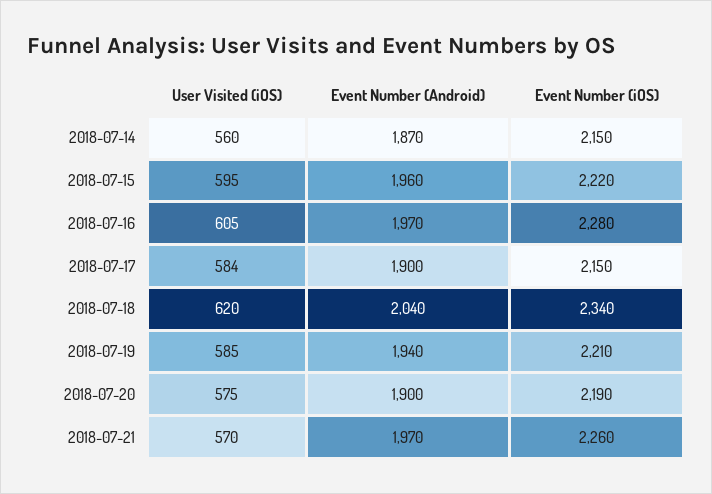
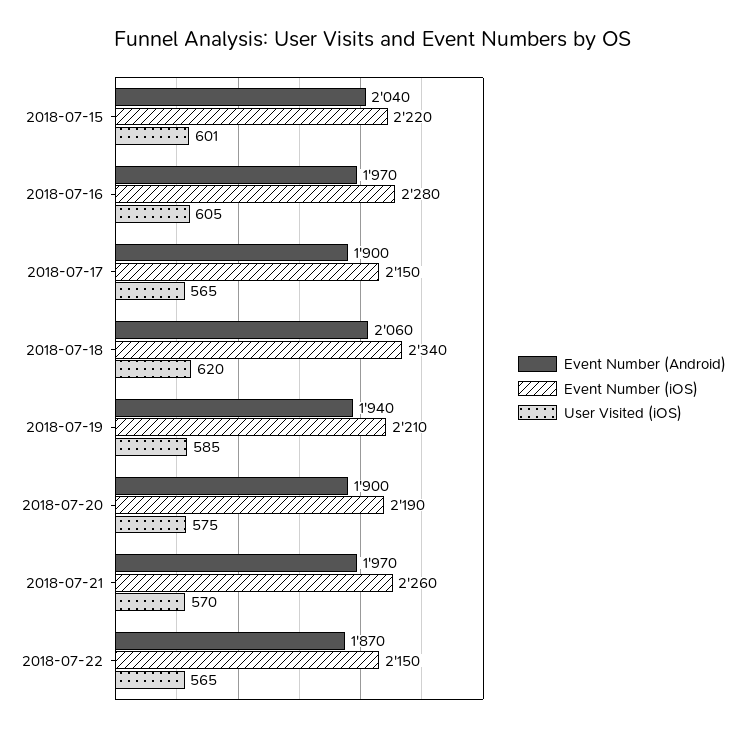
User Visited (iOS), 2018-07-14: 560 -> none
Event Number (Android), 2018-07-14: 1870 -> none
Event Number (iOS), 2018-07-14: 2150 -> none
User Visited (iOS), 2018-07-15: 595 -> 601
Event Number (Android), 2018-07-15: 1960 -> 2040
User Visited (iOS), 2018-07-17: 584 -> 565
Event Number (Android), 2018-07-18: 2040 -> 2060
Event Number (Android), 2018-07-22: none -> 1870
Event Number (iOS), 2018-07-22: none -> 2150
User Visited (iOS), 2018-07-22: none -> 565

